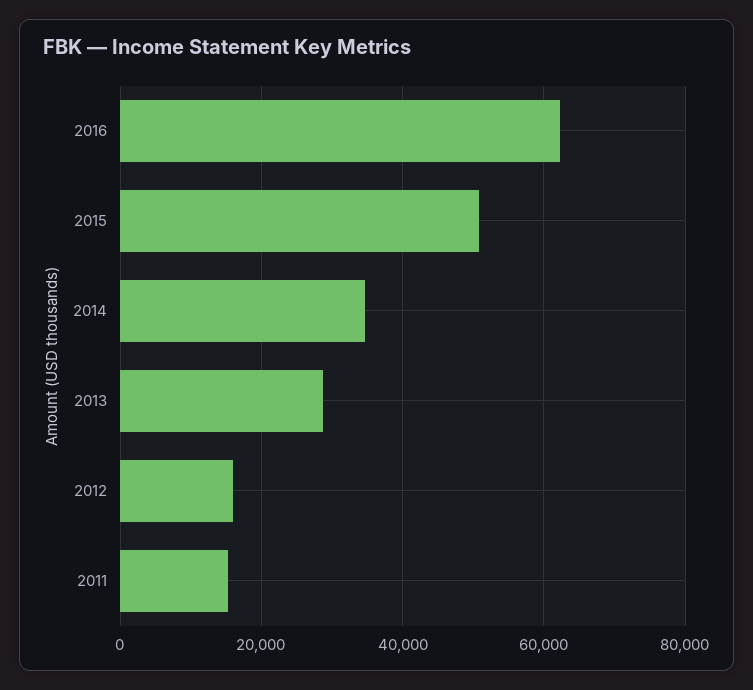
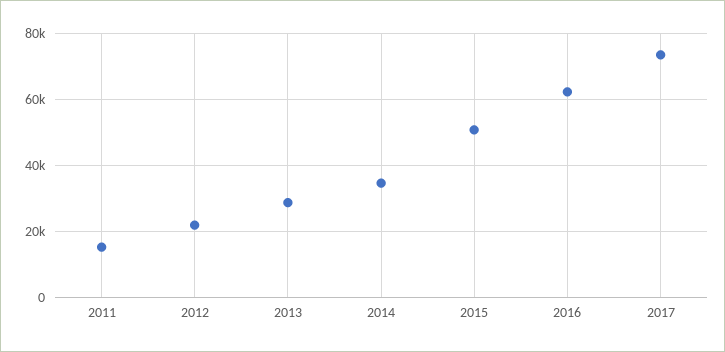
2012: 16000 -> 22000
2017: none -> 74000

